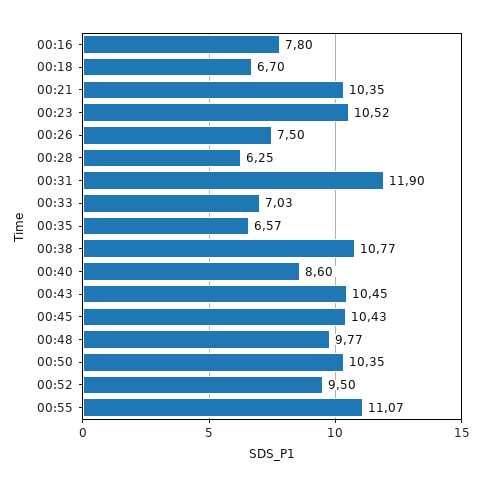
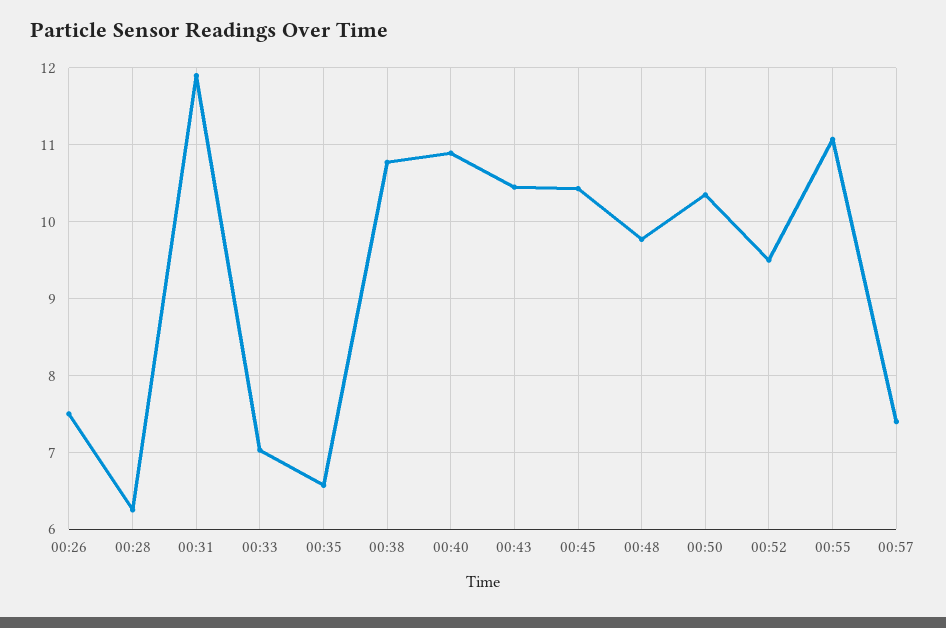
00:16: 7.8 -> none
00:18: 6.7 -> none
00:21: 10.35 -> none
00:23: 10.52 -> none
00:40: 8.6 -> 10.9
00:57: none -> 7.4

